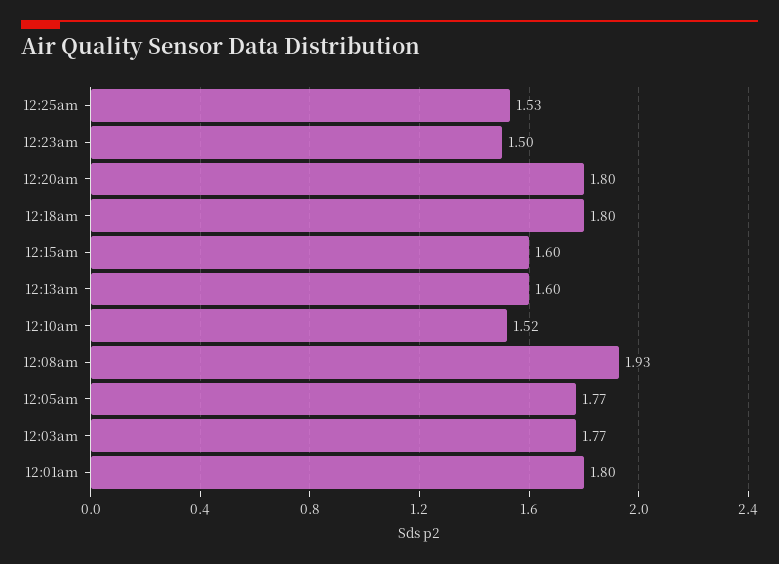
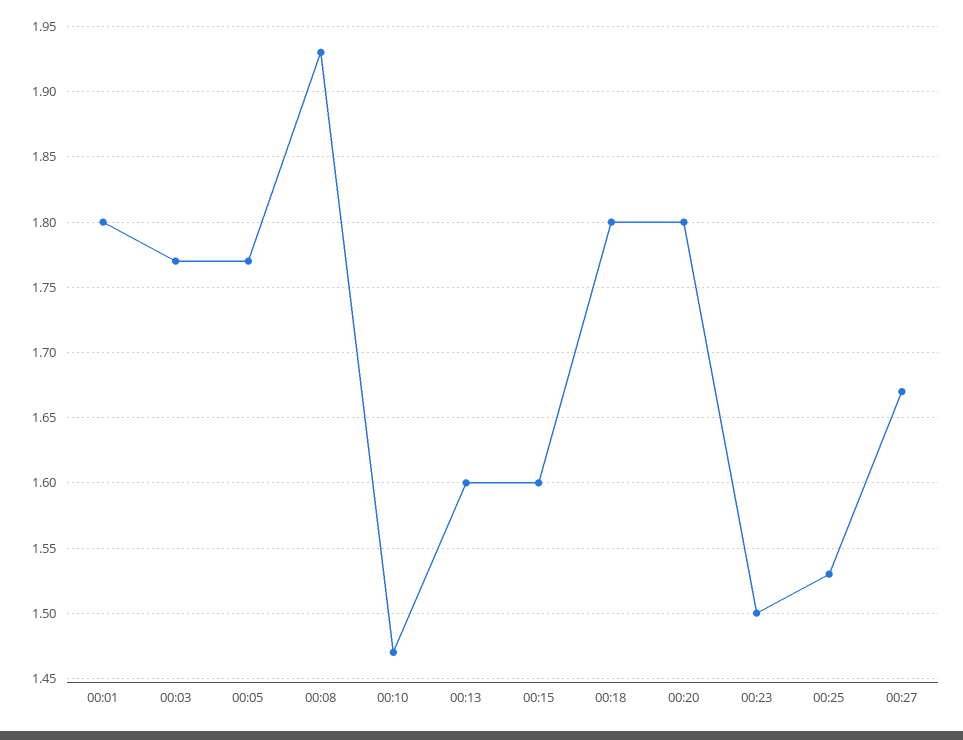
12:10am: 1.52 -> 1.47
00:27: none -> 1.67

